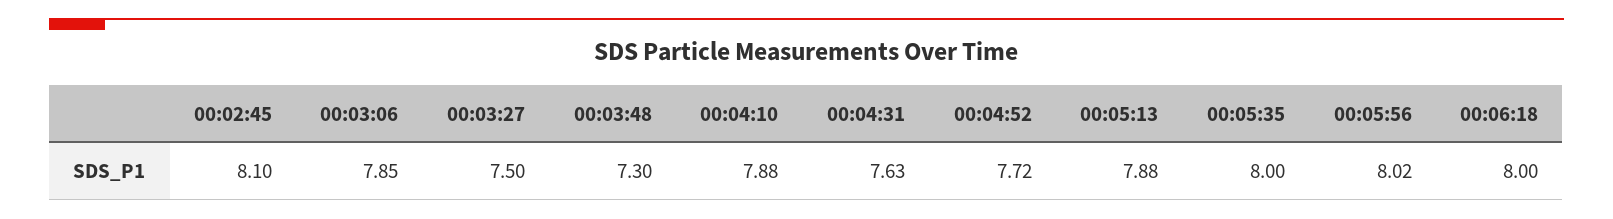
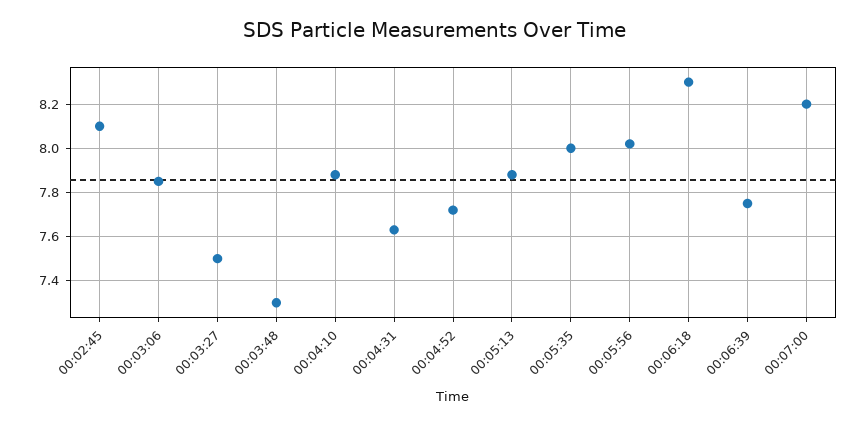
00:06:18: 8 -> 8.3
00:06:39: none -> 7.75
00:07:00: none -> 8.2

